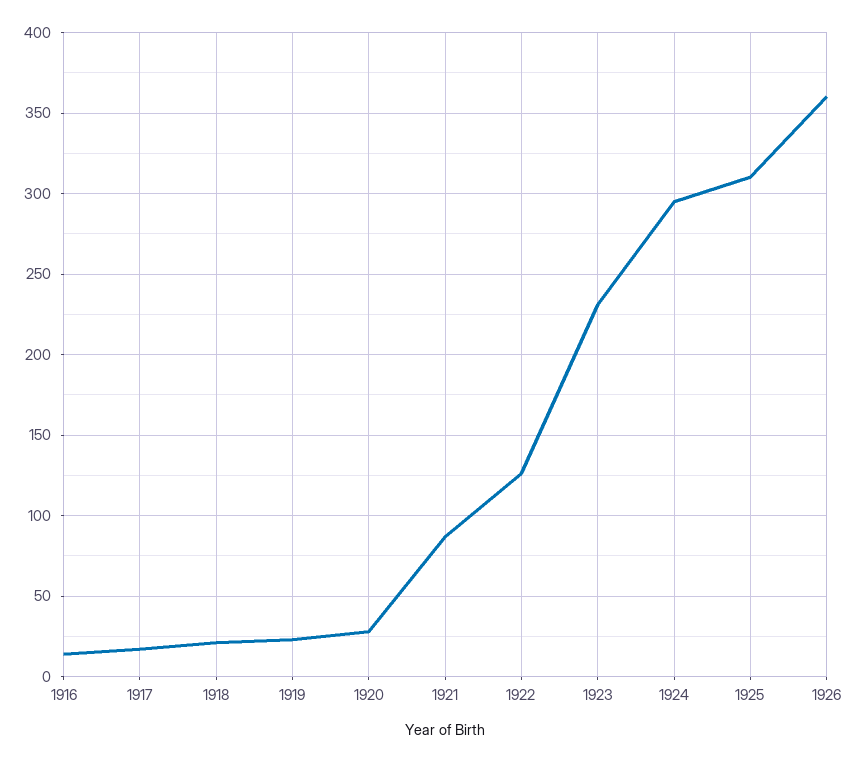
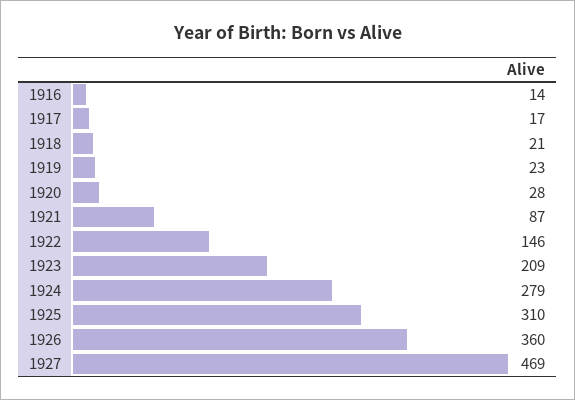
1922: 125 -> 146
1923: 230 -> 209
1924: 295 -> 279
1927: none -> 469

